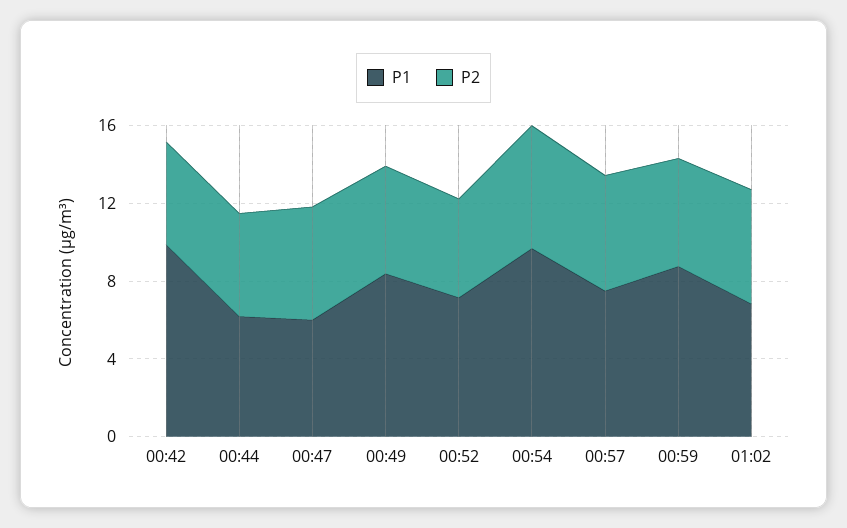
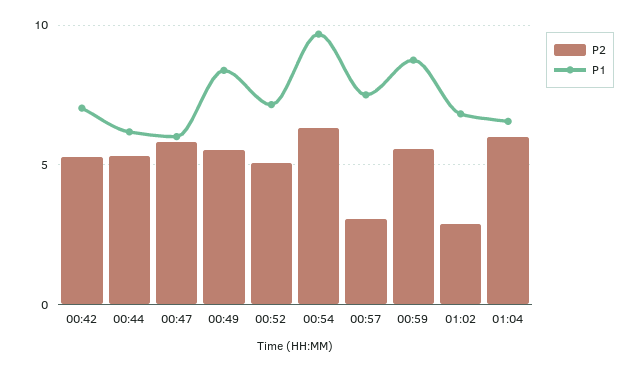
P1, 00:42: 10 -> 7
P2, 00:57: 6 -> 3
P2, 01:02: 6 -> 3
P2, 01:04: none -> 6
P1, 01:04: none -> 6.5

